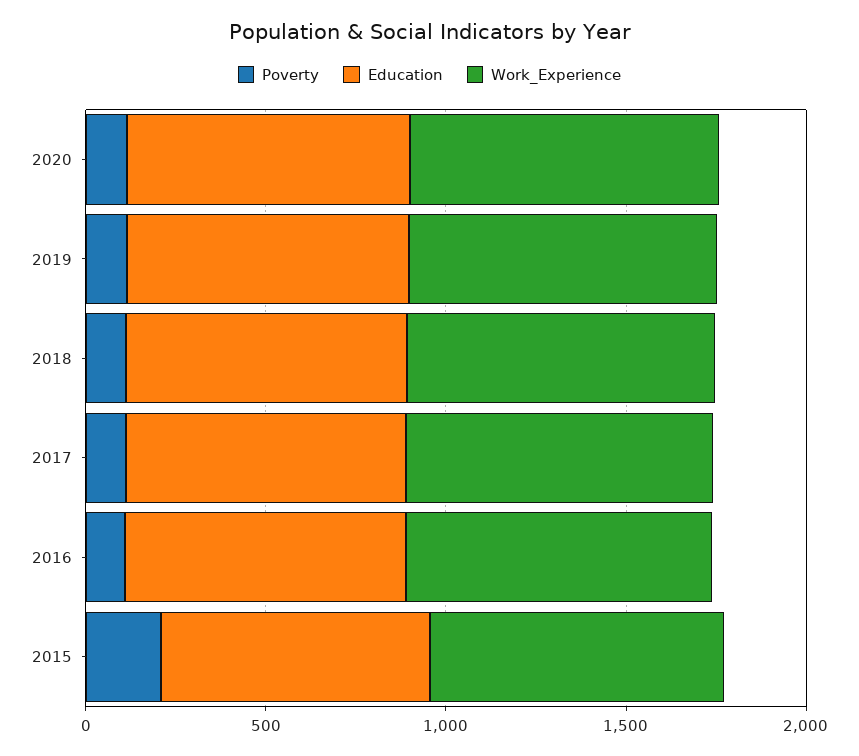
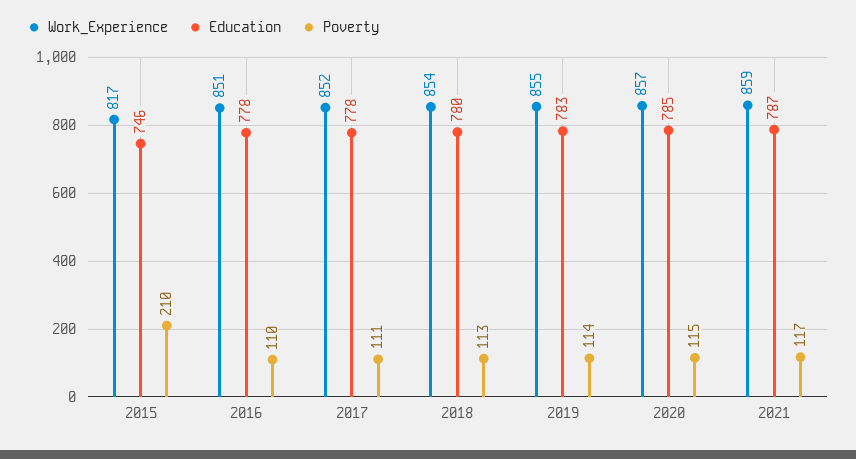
Work_Experience, 2021: none -> 859
Education, 2021: none -> 787
Poverty, 2021: none -> 117

